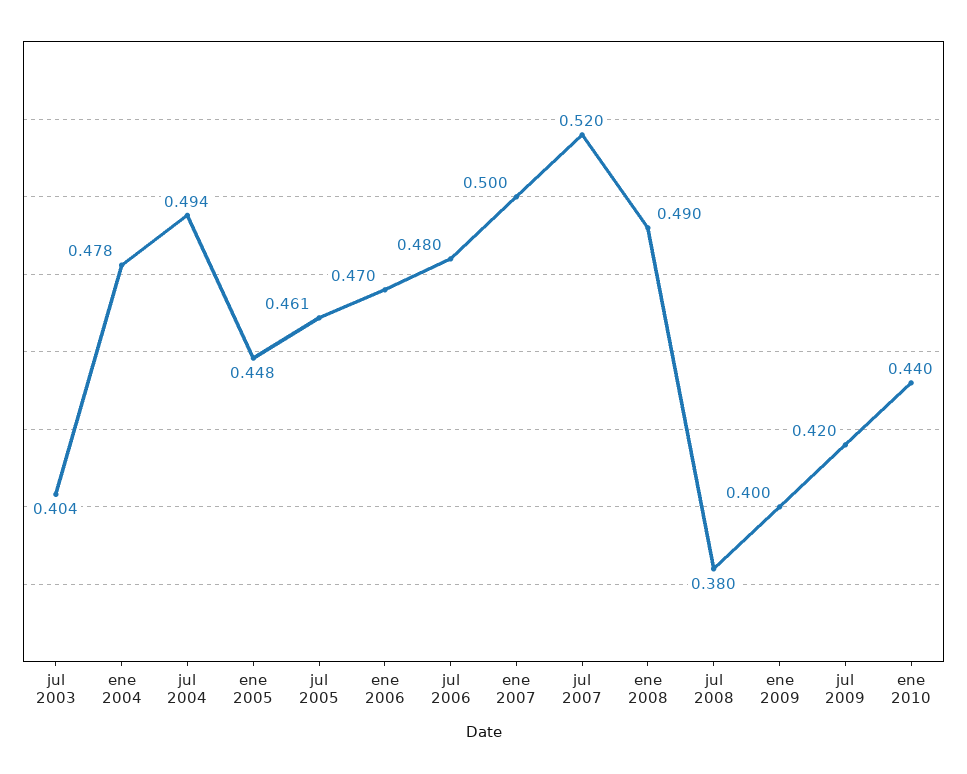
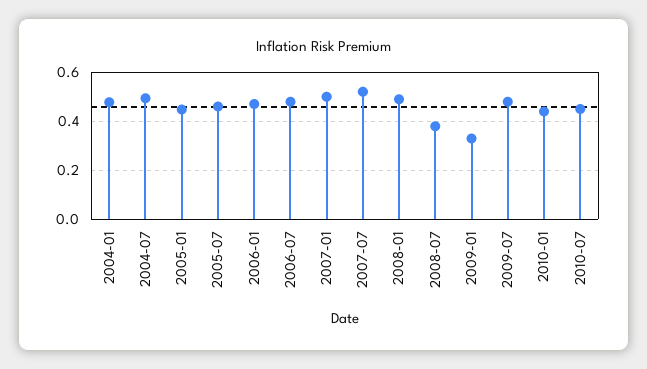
jul 2003: 0.404 -> none
ene 2009: 0.4 -> 0.325
jul 2009: 0.42 -> 0.475
2010-07: none -> 0.45

